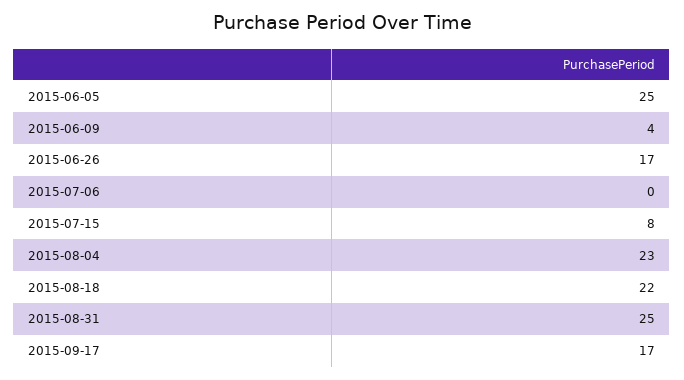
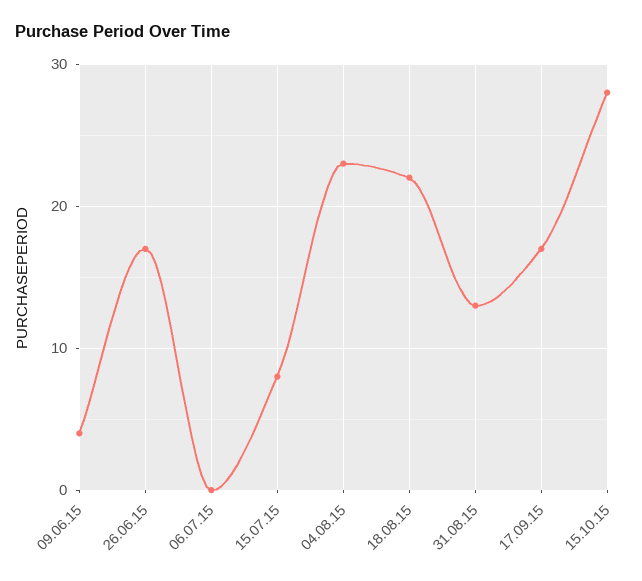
2015-06-05: 25 -> none
2015-08-31: 25 -> 13
15.10.15: none -> 28

